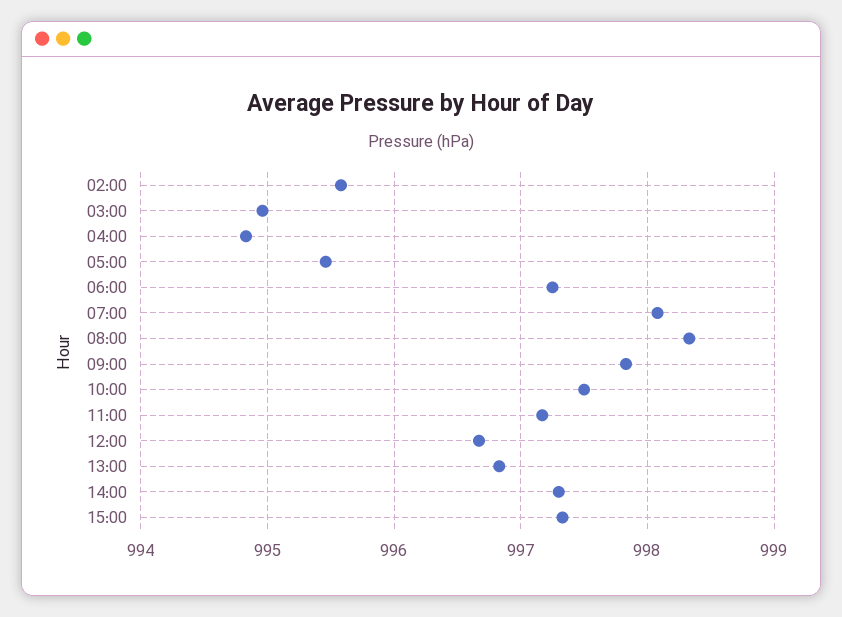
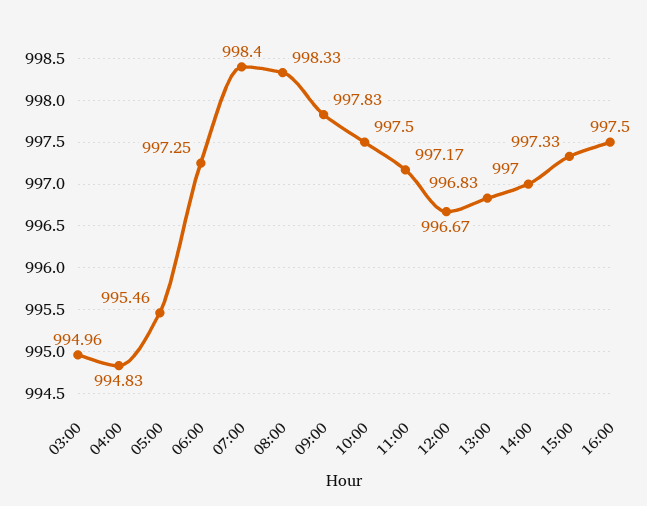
02:00: 995.6 -> none
07:00: 998.1 -> 998.4
14:00: 997.3 -> 997
16:00: none -> 997.5

